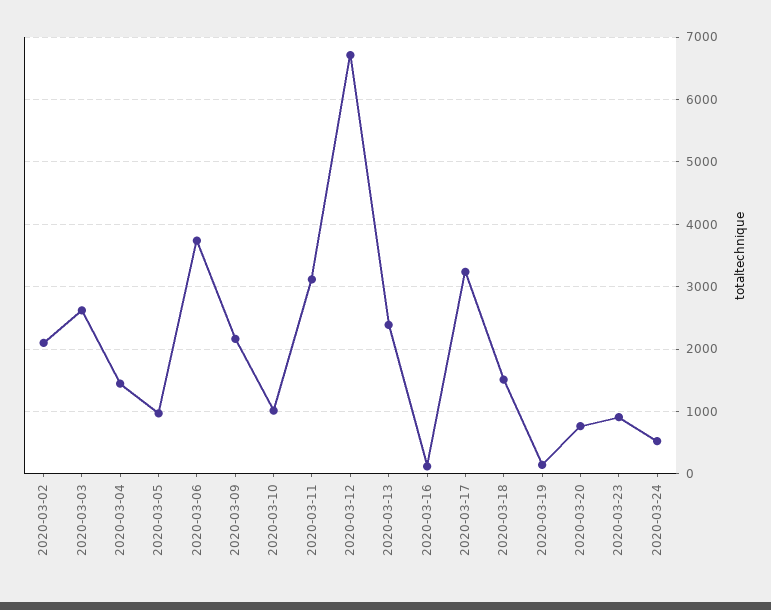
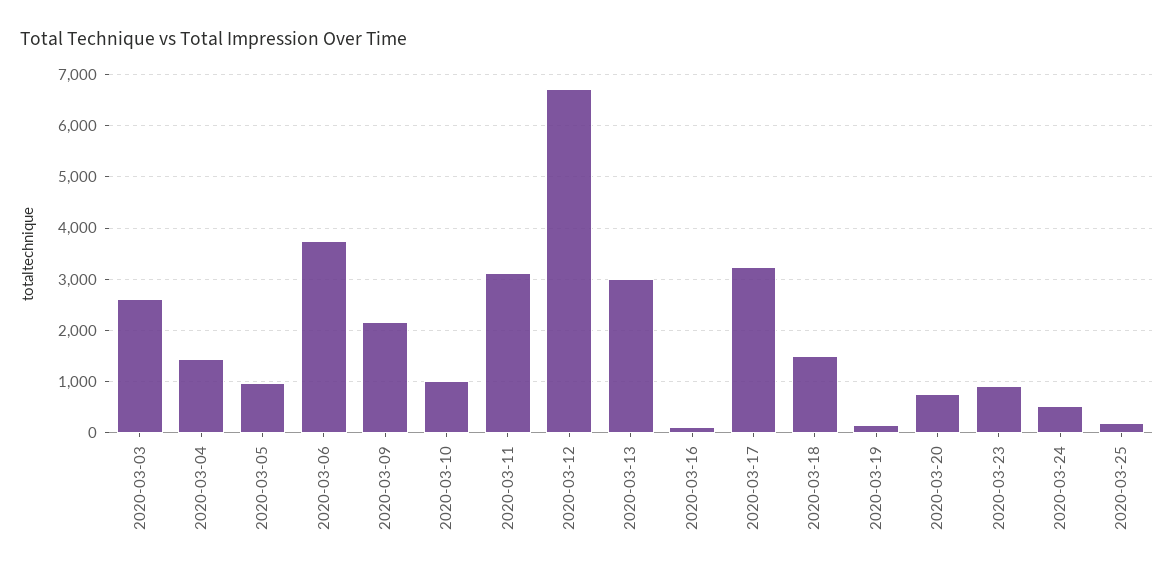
2020-03-02: 2100 -> none
2020-03-13: 2400 -> 3000
2020-03-25: none -> 200

